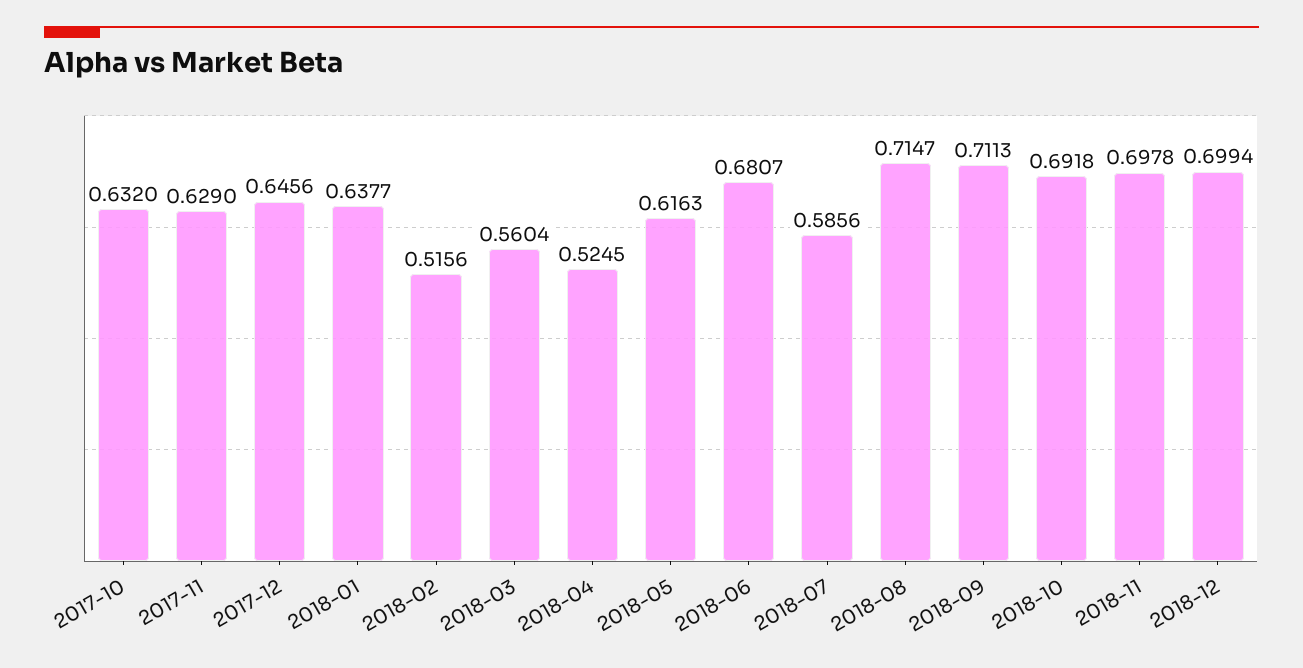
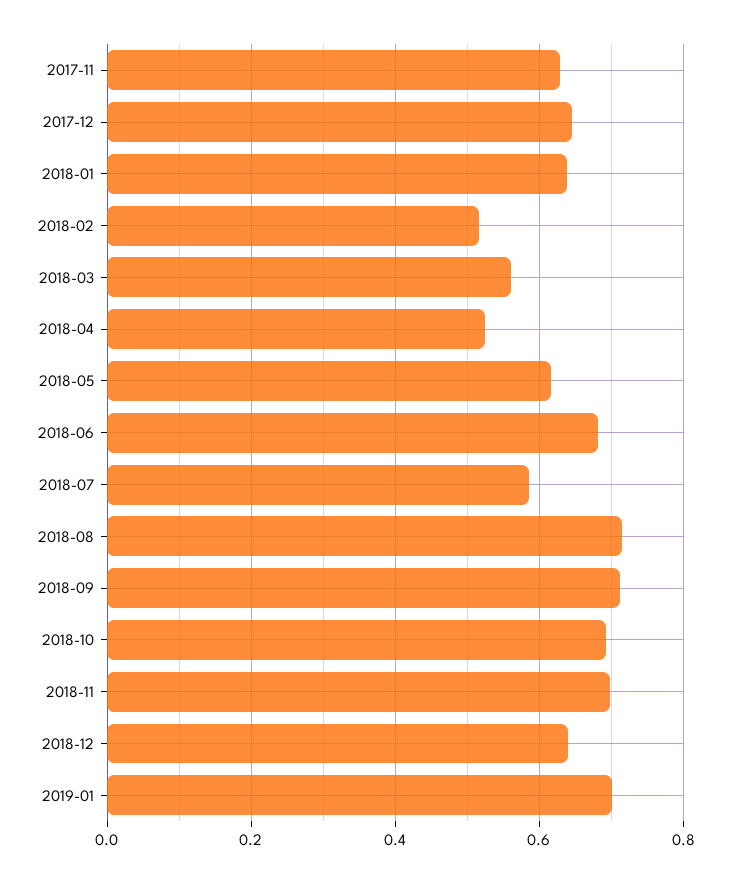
2017-10: 0.632 -> none
2018-12: 0.6994 -> 0.64
2019-01: none -> 0.7

